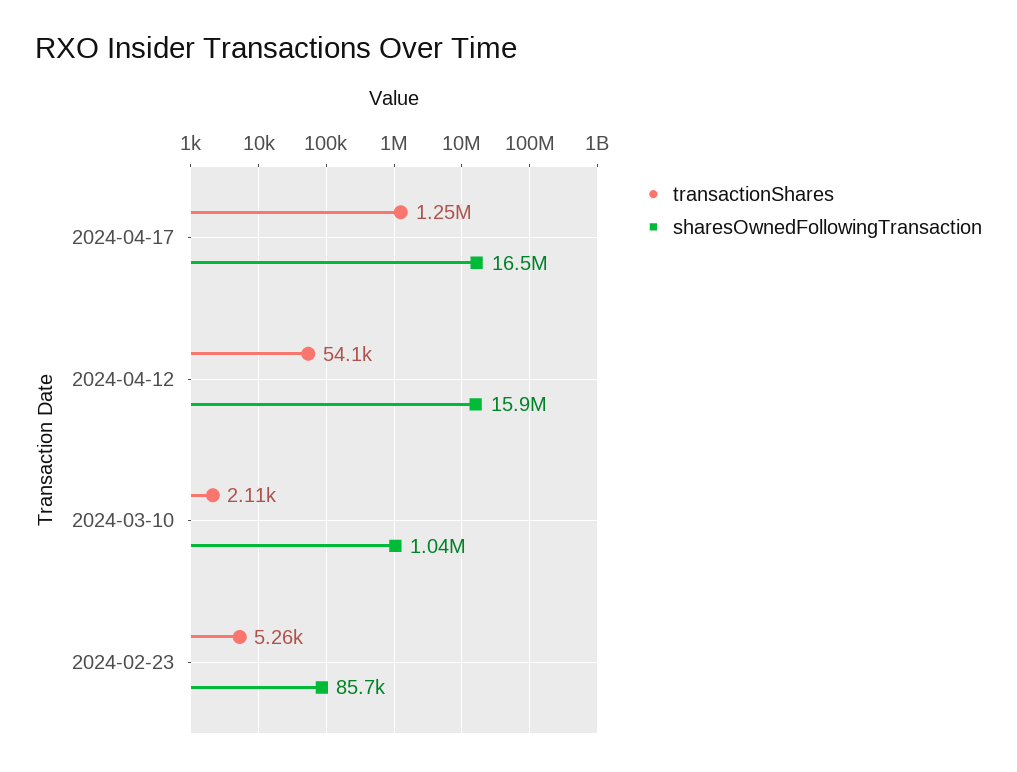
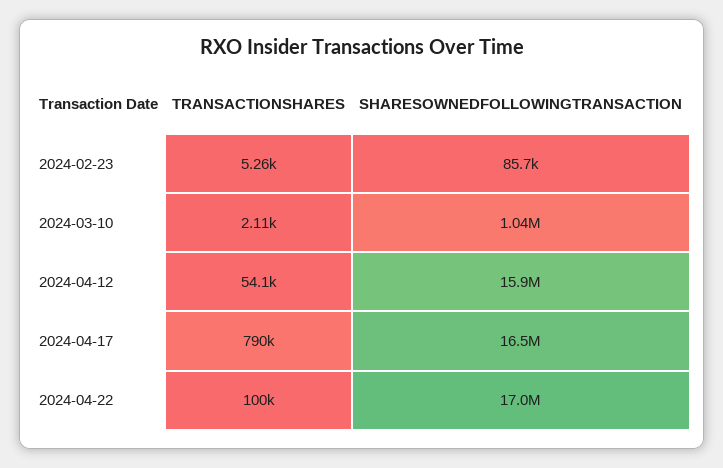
transactionShares, 2024-04-17: 1250000 -> 790000
transactionShares, 2024-04-22: none -> 100000
sharesOwnedFollowingTransaction, 2024-04-22: none -> 17000000

